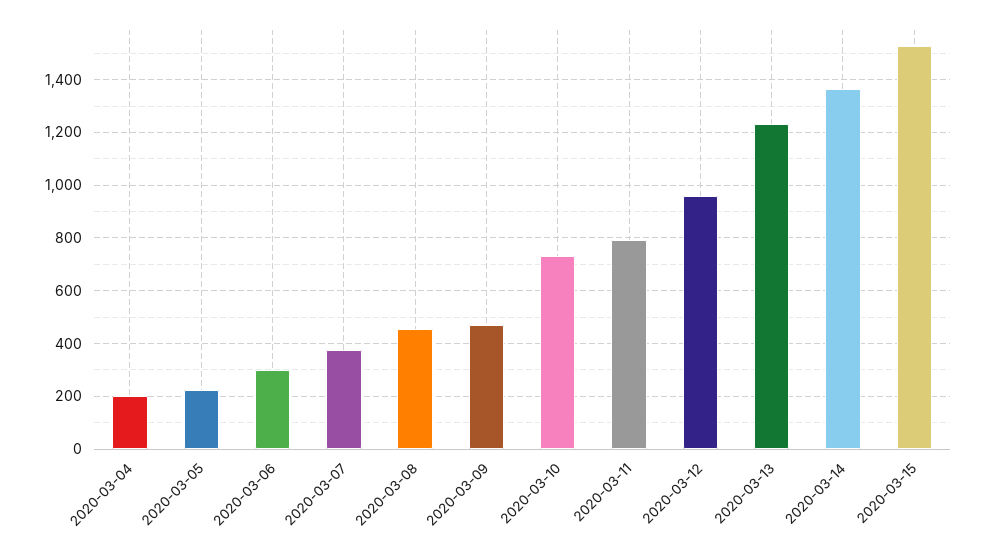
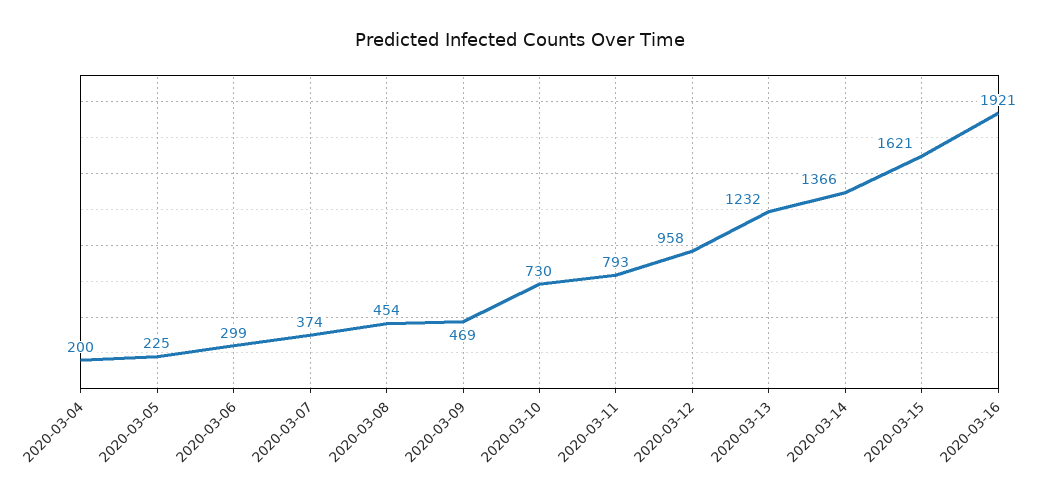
2020-03-15: 1525 -> 1621
2020-03-16: none -> 1921

